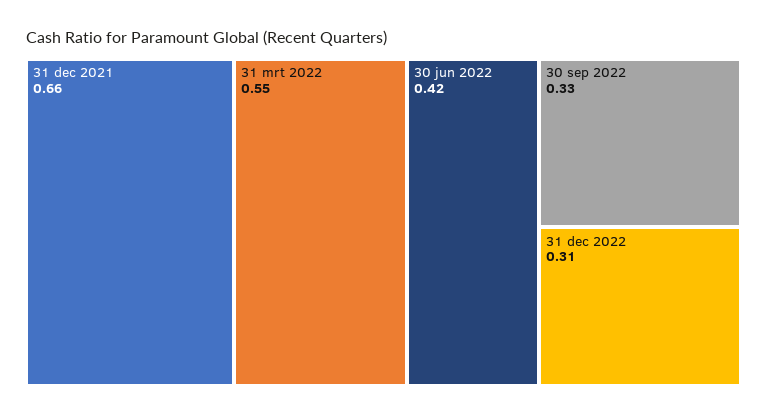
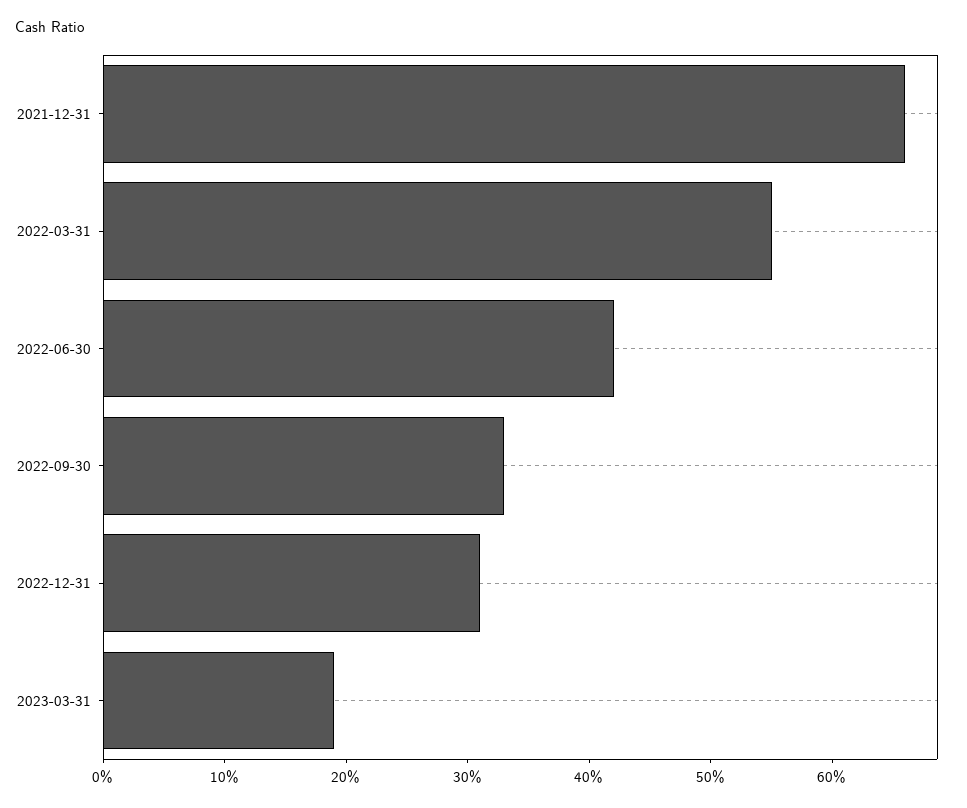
2023-03-31: none -> 0.19

